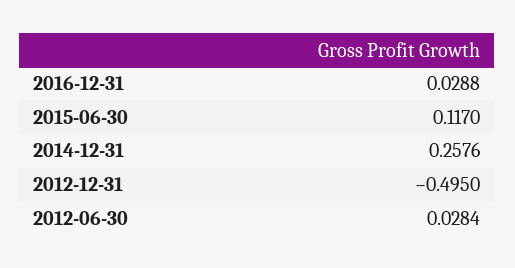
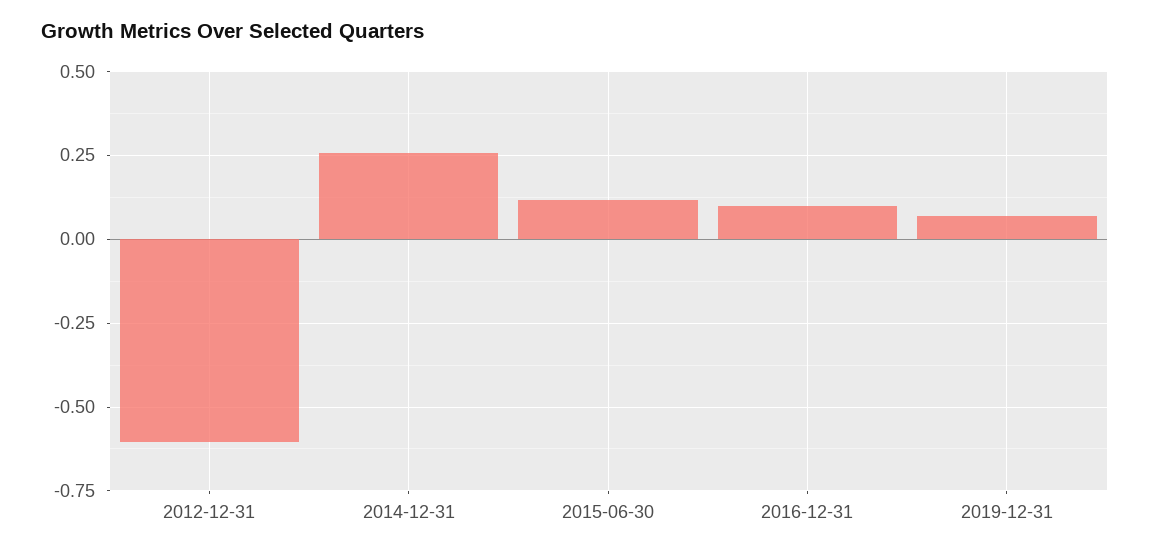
2016-12-31: 0.0288 -> 0.1
2012-12-31: -0.495 -> -0.6
2012-06-30: 0.0284 -> none
2019-12-31: none -> 0.075

